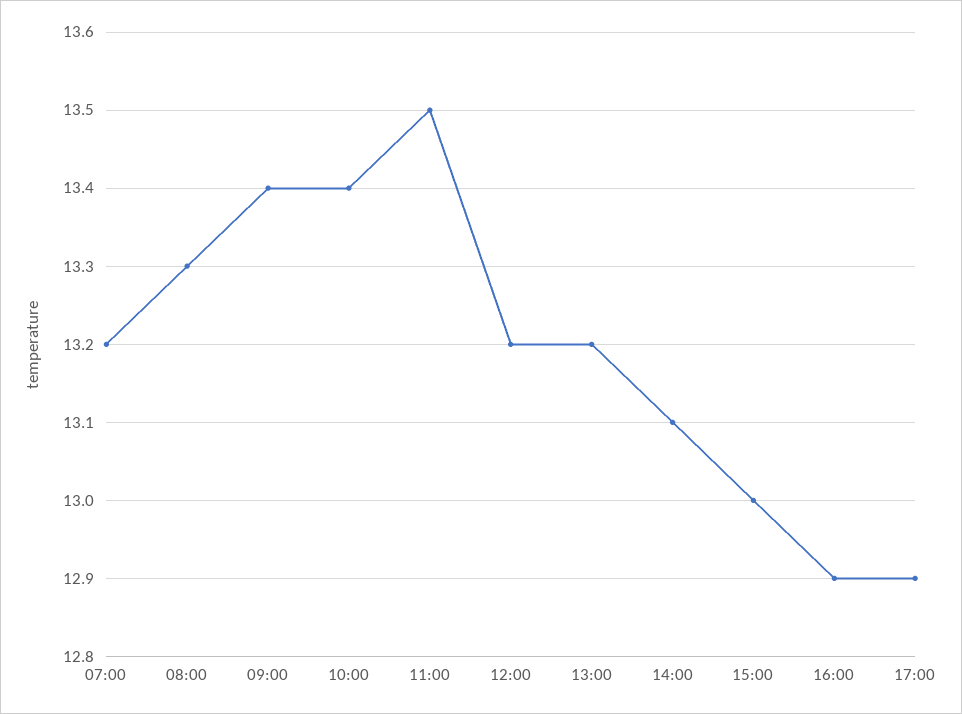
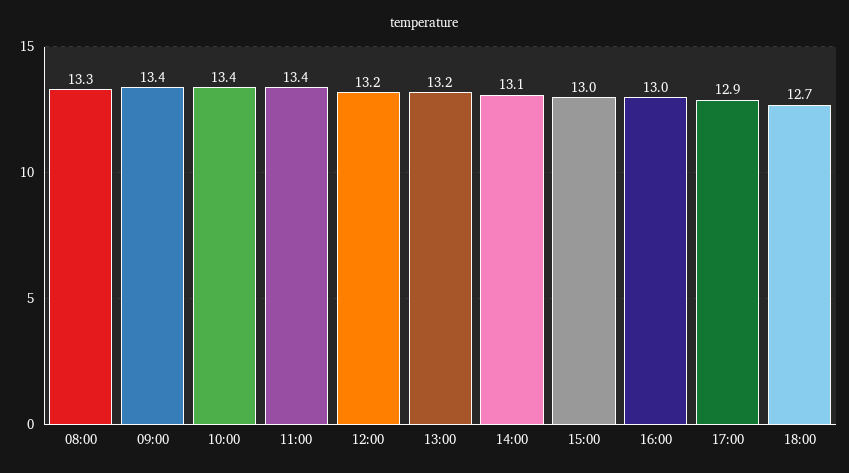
07:00: 13.2 -> none
11:00: 13.5 -> 13.4
16:00: 12.9 -> 13
18:00: none -> 12.7

